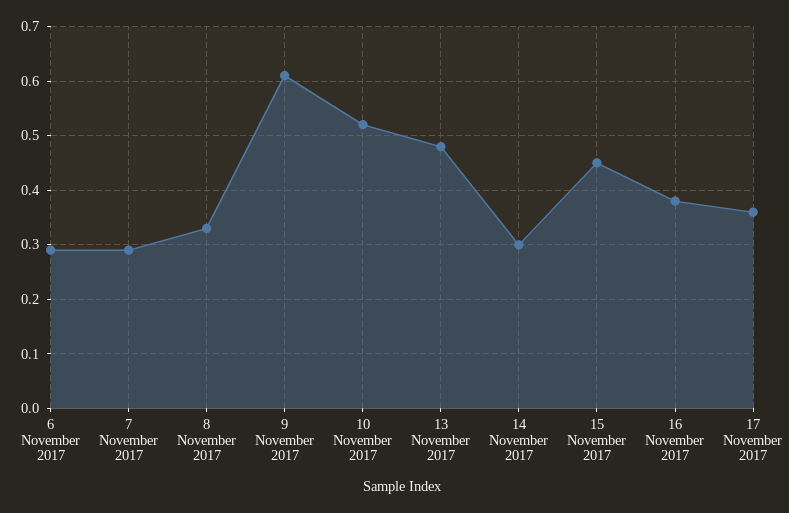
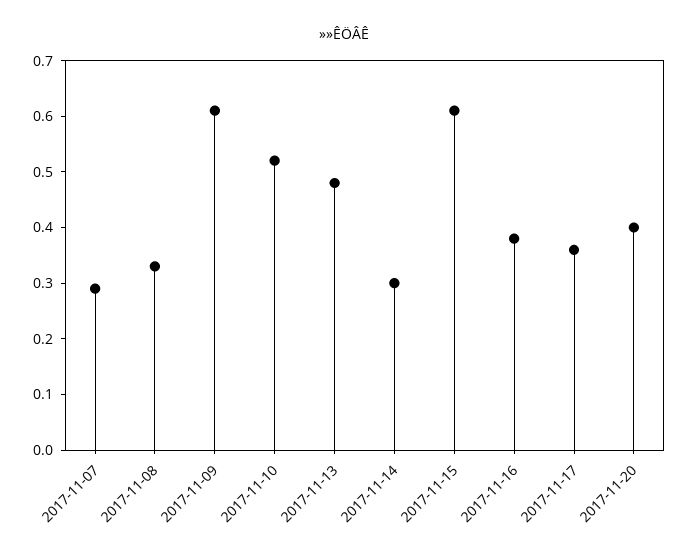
6 November 2017: 0.3 -> none
15 November 2017: 0.45 -> 0.6
2017-11-20: none -> 0.4

